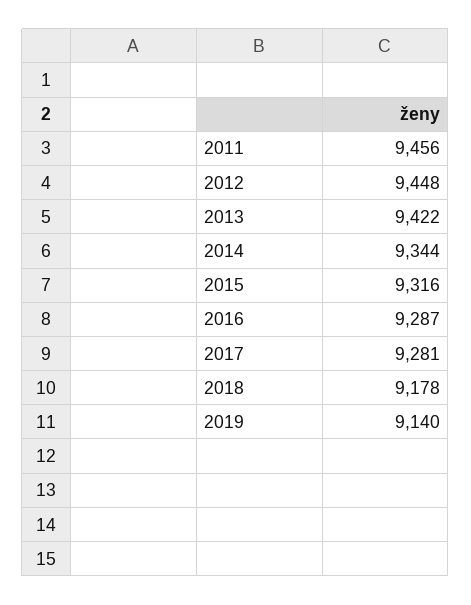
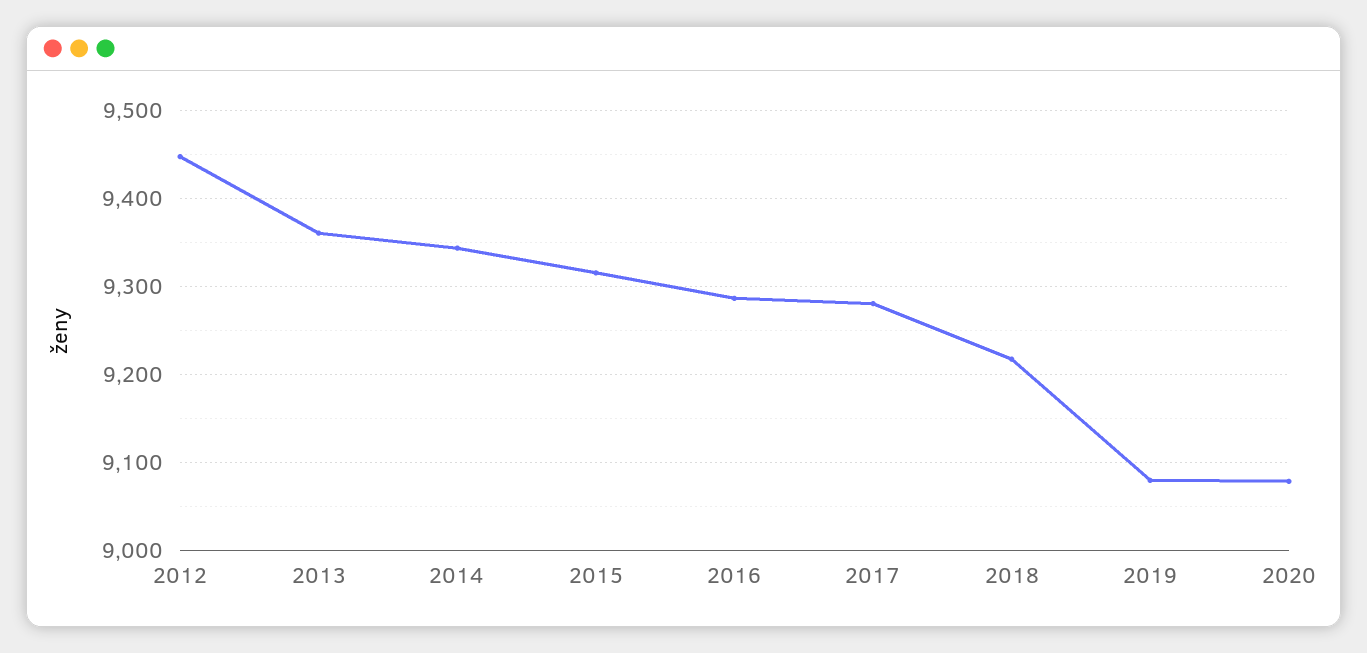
2011: 9456 -> none
2013: 9422 -> 9360
2018: 9178 -> 9220
2019: 9140 -> 9080
2020: none -> 9080

